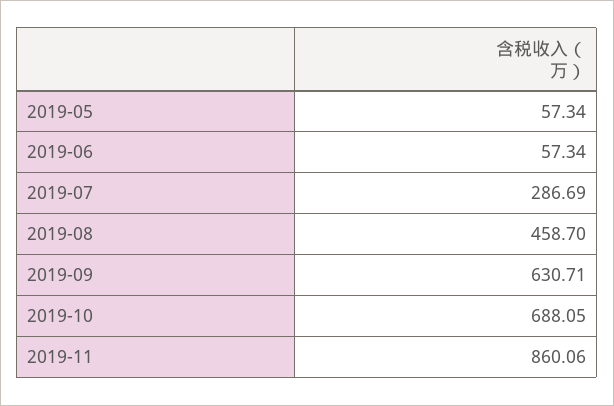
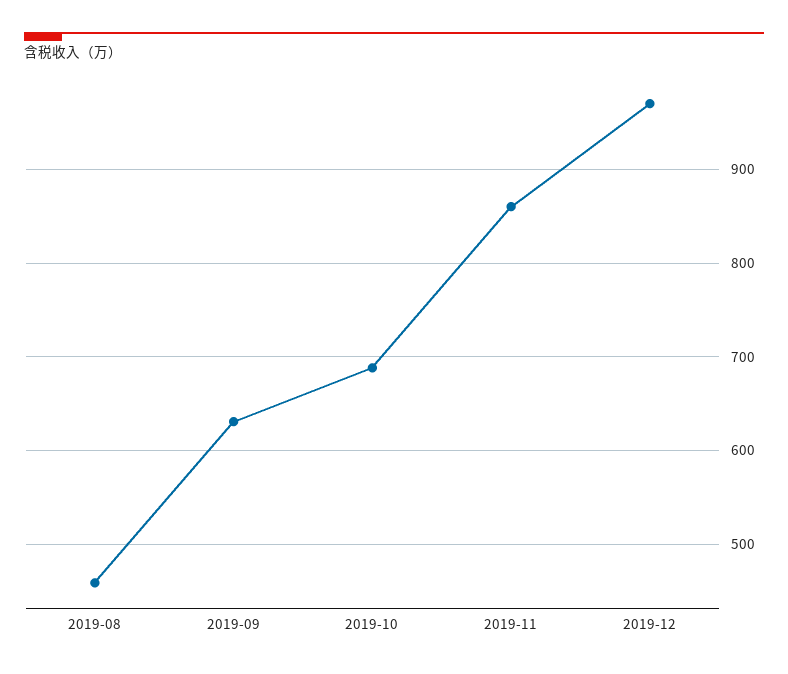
2019-05: 57.34 -> none
2019-06: 57.34 -> none
2019-07: 286.69 -> none
2019-12: none -> 970

